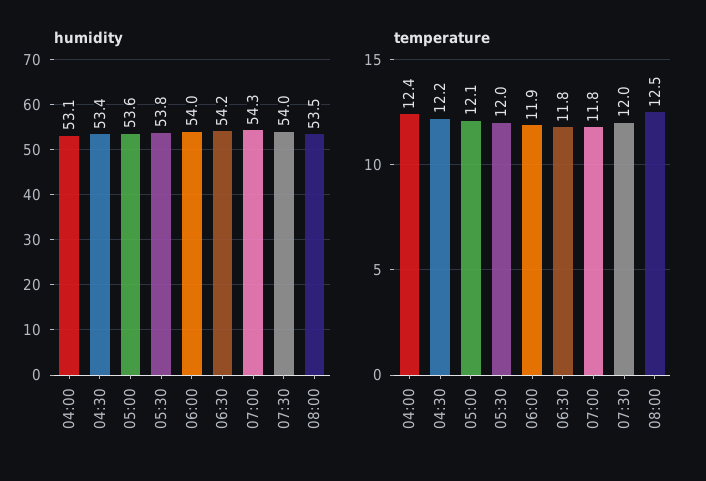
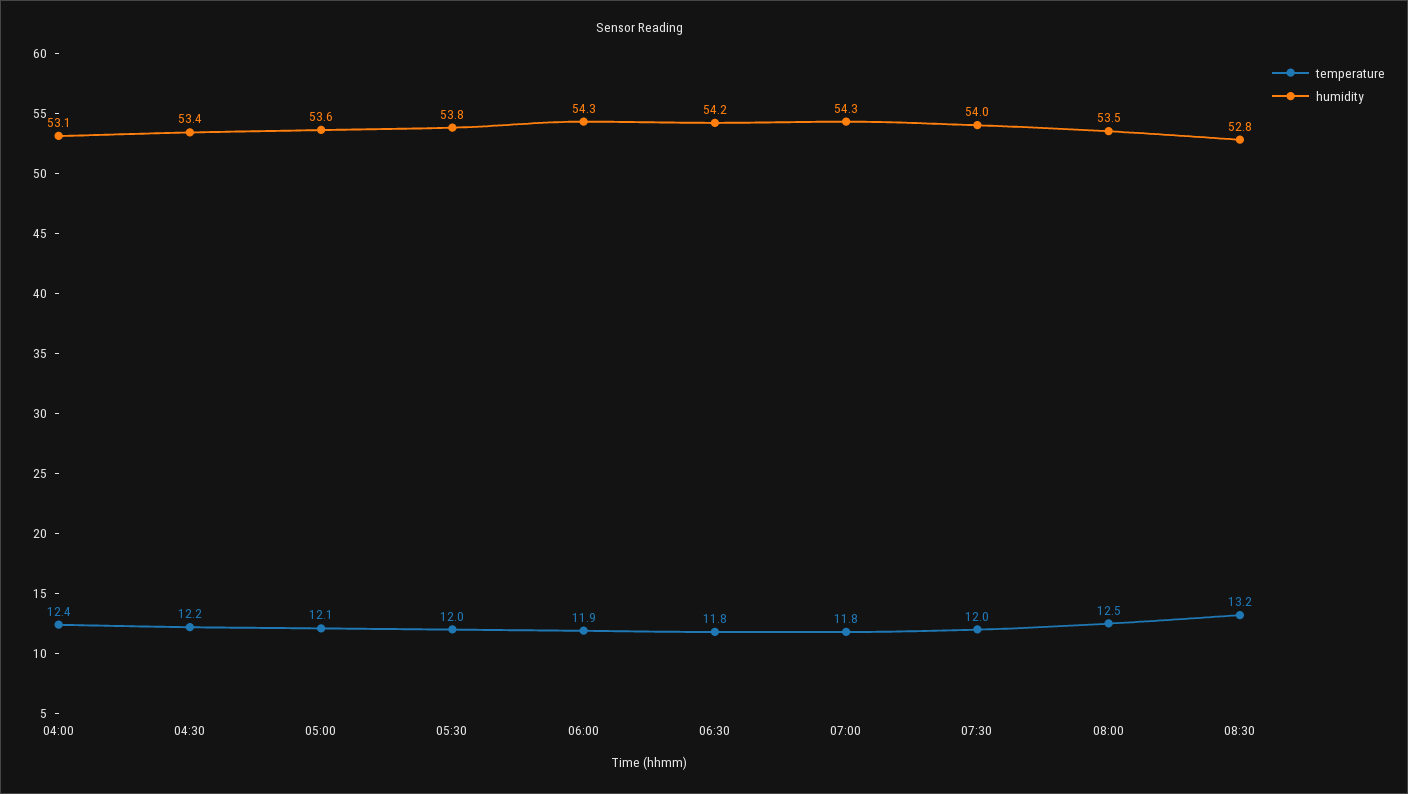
humidity, 06:00: 54 -> 54.3
temperature, 08:30: none -> 13.2
humidity, 08:30: none -> 52.8

